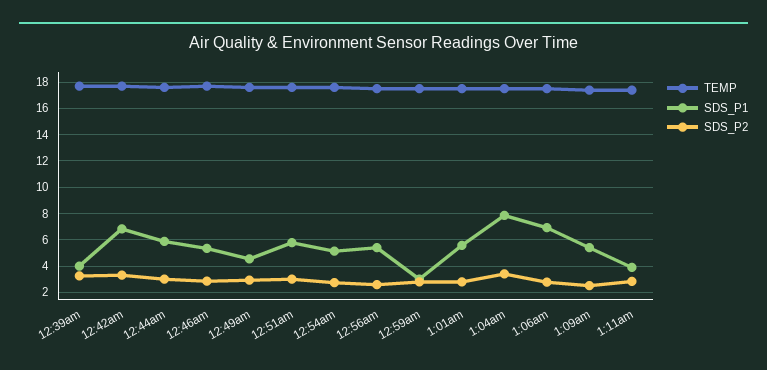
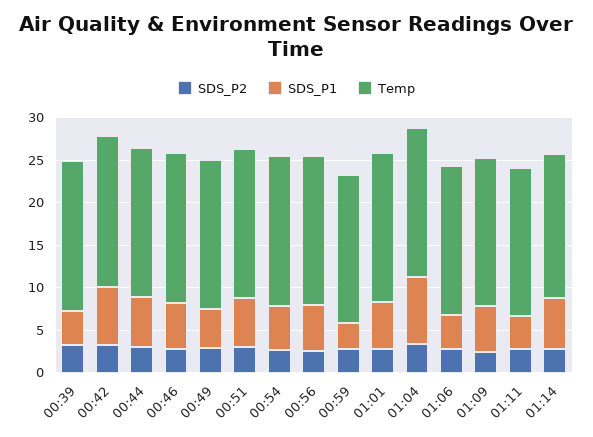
SDS_P1, 1:06am: 7 -> 4
SDS_P2, 01:14: none -> 3
SDS_P1, 01:14: none -> 6
TEMP, 01:14: none -> 17

